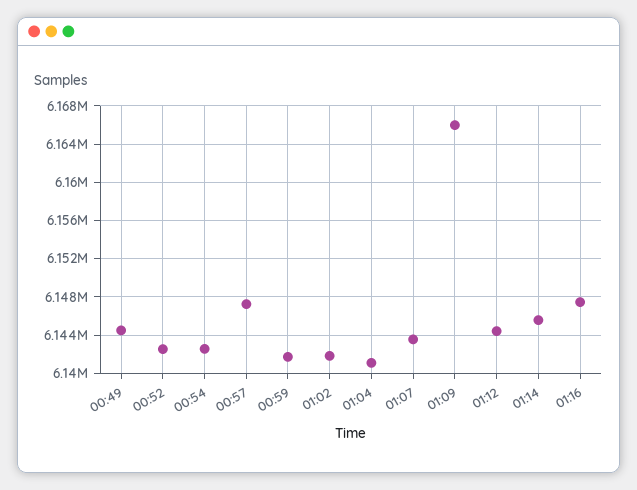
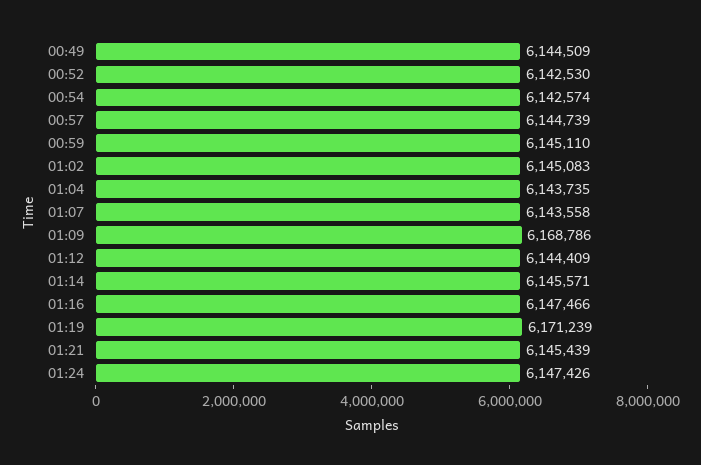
00:57: 6147000 -> 6144739
00:59: 6142000 -> 6145110
01:02: 6142000 -> 6145083
01:04: 6141000 -> 6143735
01:09: 6166000 -> 6168786
01:19: none -> 6171239
01:21: none -> 6145439
01:24: none -> 6147426

